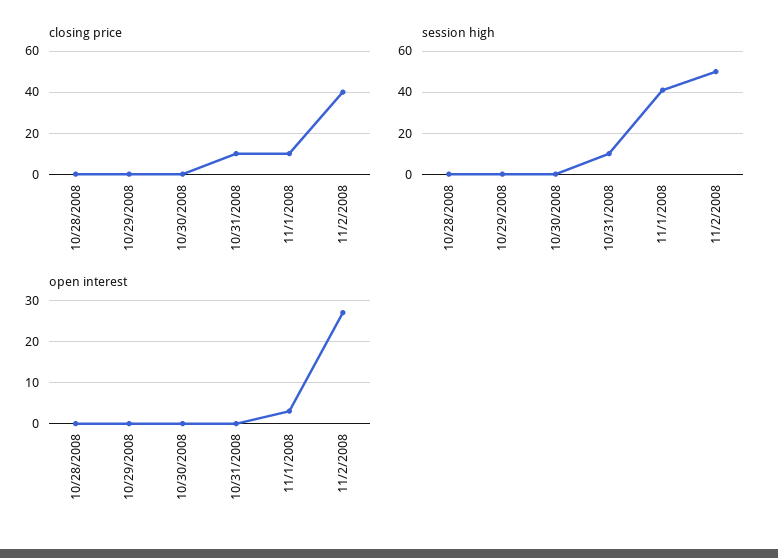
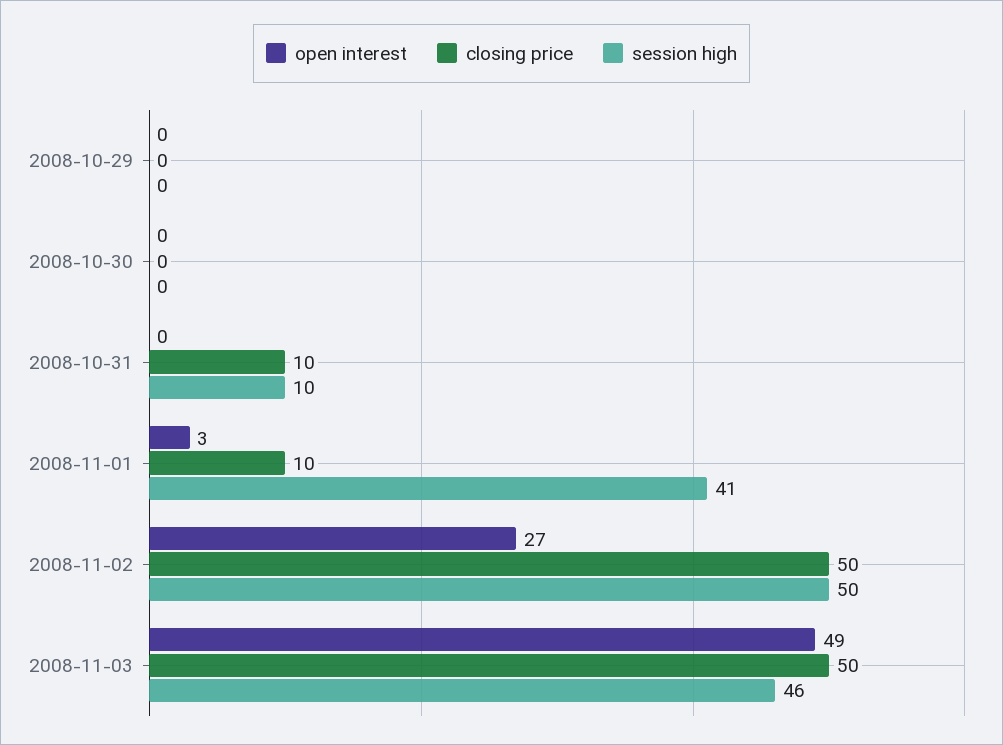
closing price, 10/28/2008: 0 -> none
closing price, 11/2/2008: 40 -> 50
session high, 10/28/2008: 0 -> none
open interest, 10/28/2008: 0 -> none
open interest, 2008-11-03: none -> 49
closing price, 2008-11-03: none -> 50
session high, 2008-11-03: none -> 46

